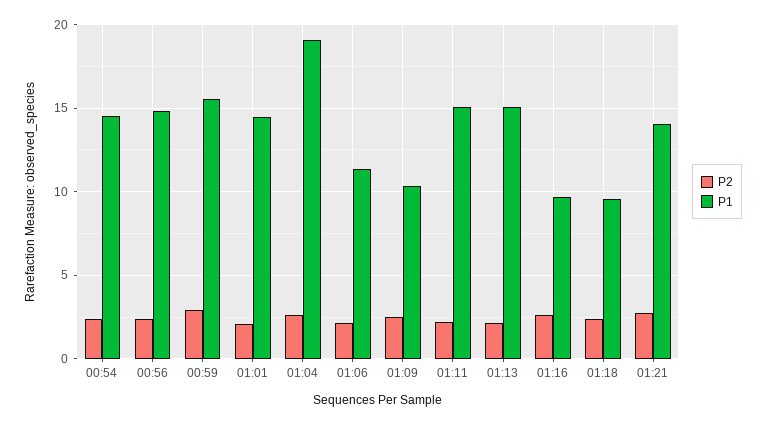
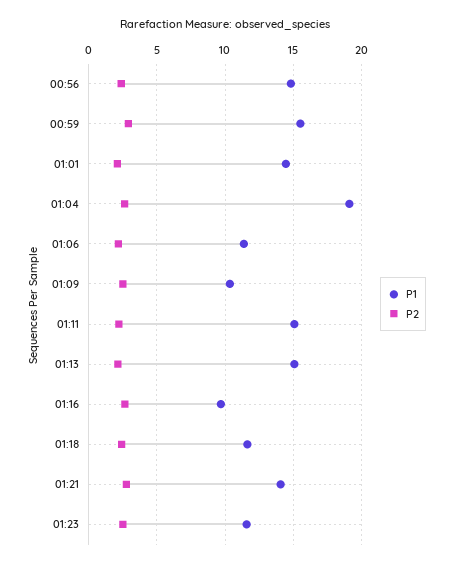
P2, 00:54: 2.5 -> none
P1, 00:54: 14.5 -> none
P1, 01:18: 9.5 -> 11.5
P1, 01:23: none -> 11.5
P2, 01:23: none -> 2.5

